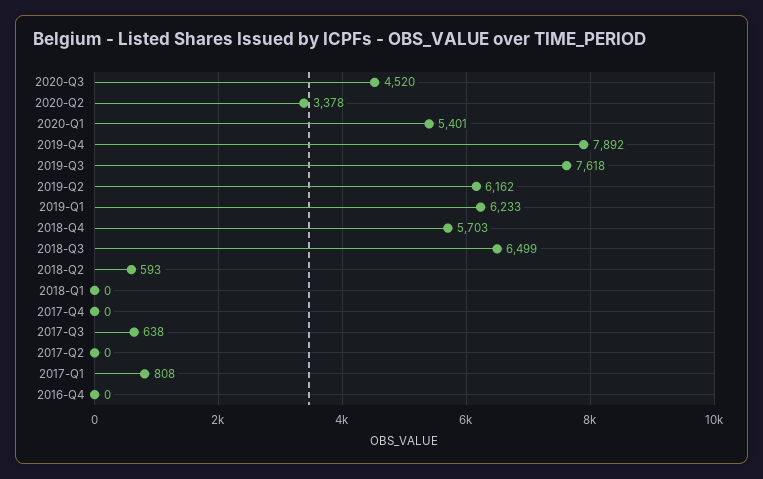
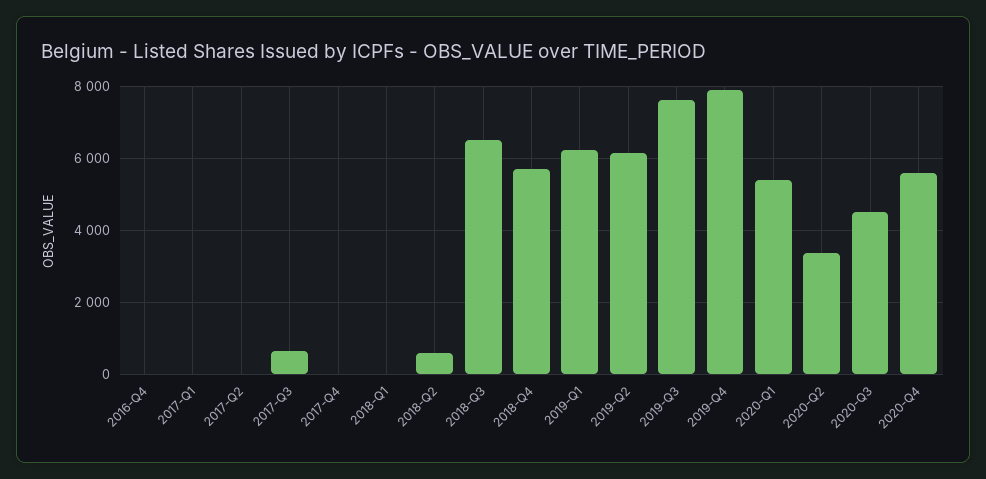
2017-Q1: 808 -> 0
2020-Q4: none -> 5600

